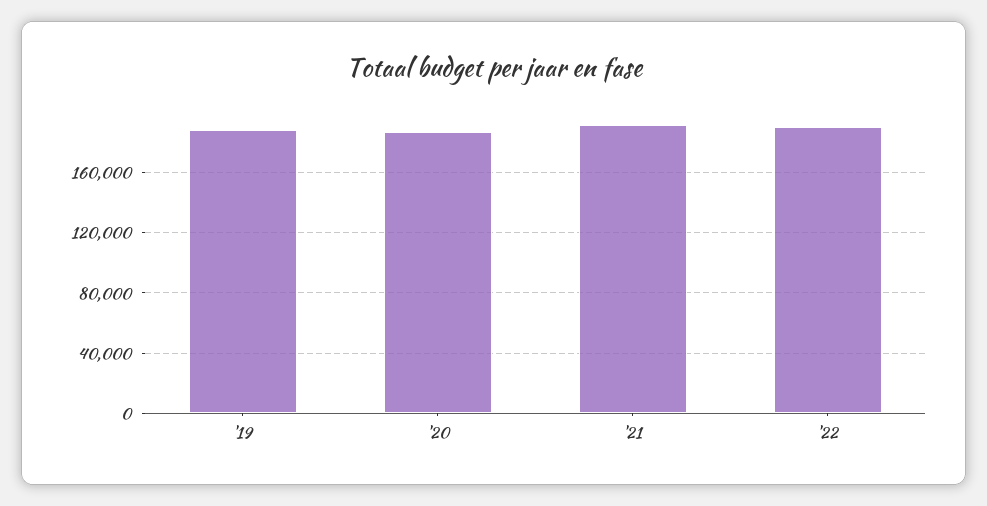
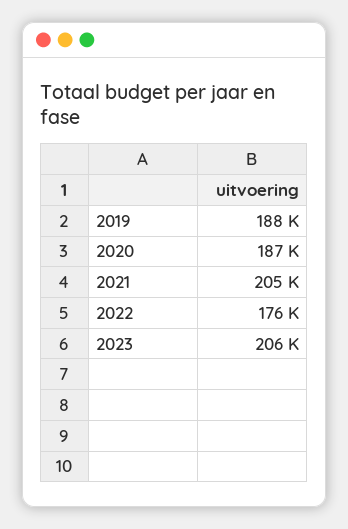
'21: 190000 -> 205000
'22: 190000 -> 176000
2023: none -> 206000

